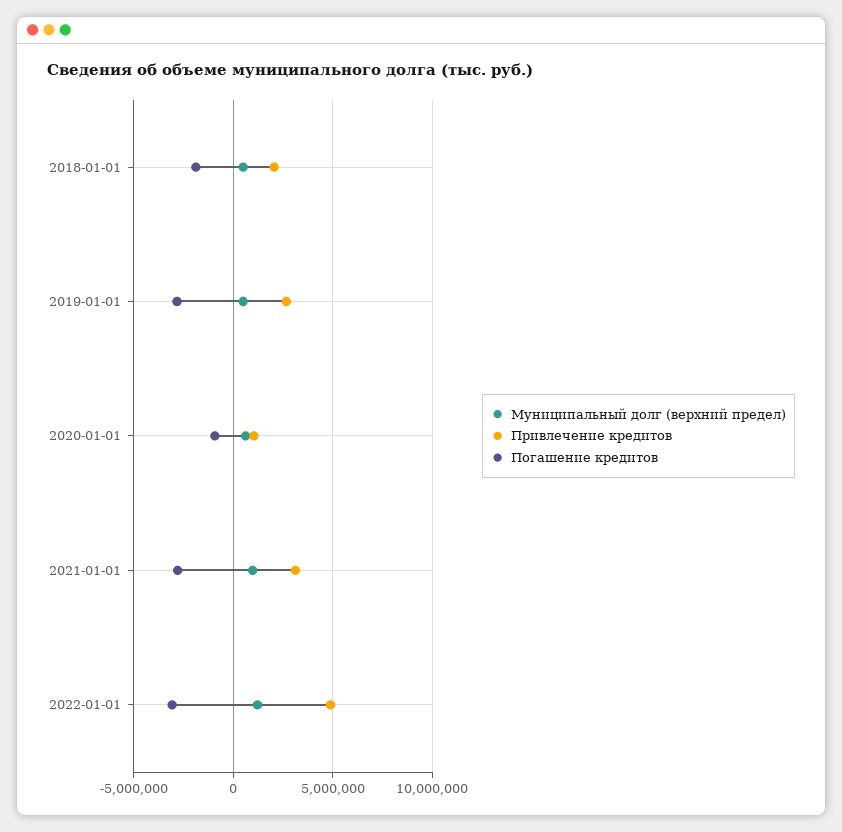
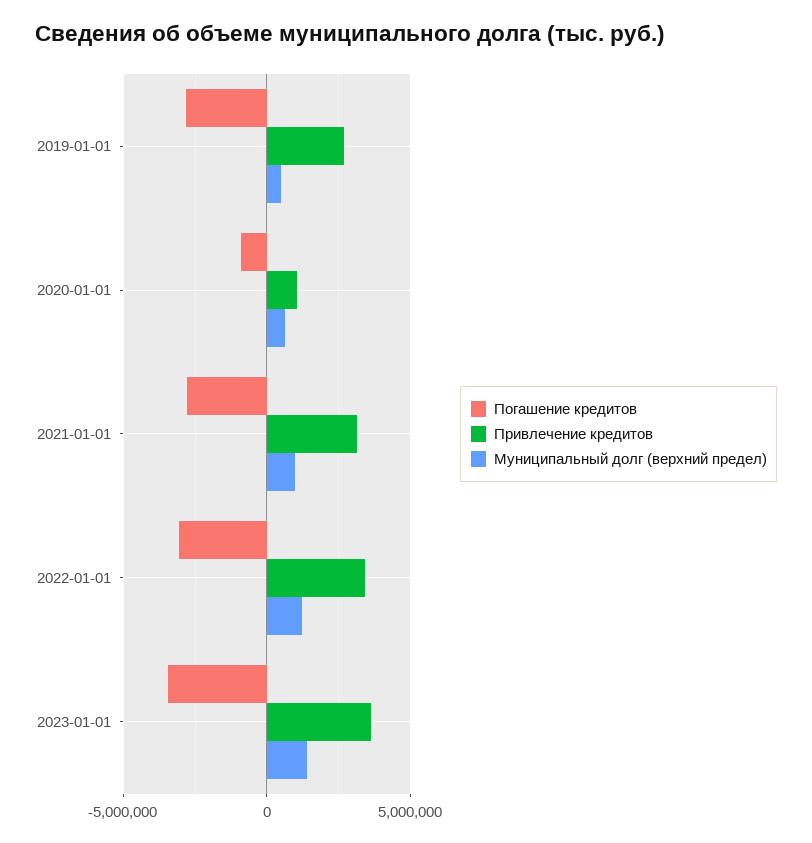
Муниципальный долг (верхний предел), 2018-01-01: 500000 -> none
Привлечение кредитов, 2018-01-01: 2000000 -> none
Погашение кредитов, 2018-01-01: -2000000 -> none
Привлечение кредитов, 2022-01-01: 5000000 -> 3500000
Погашение кредитов, 2023-01-01: none -> -3500000
Привлечение кредитов, 2023-01-01: none -> 3500000
Муниципальный долг (верхний предел), 2023-01-01: none -> 1500000

